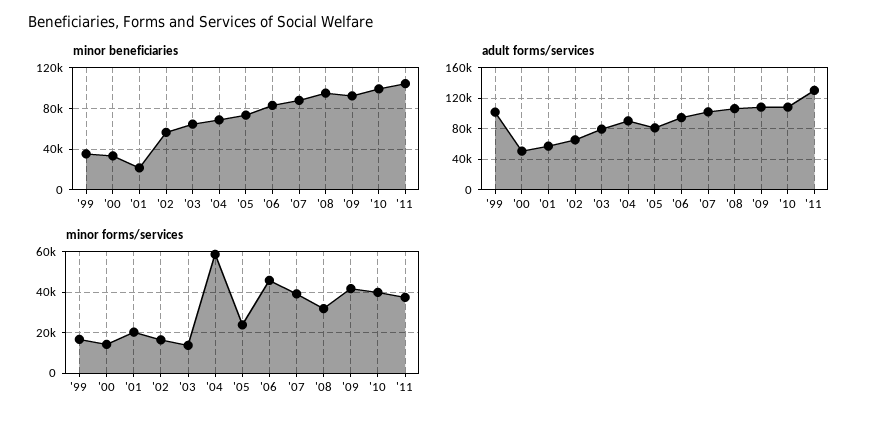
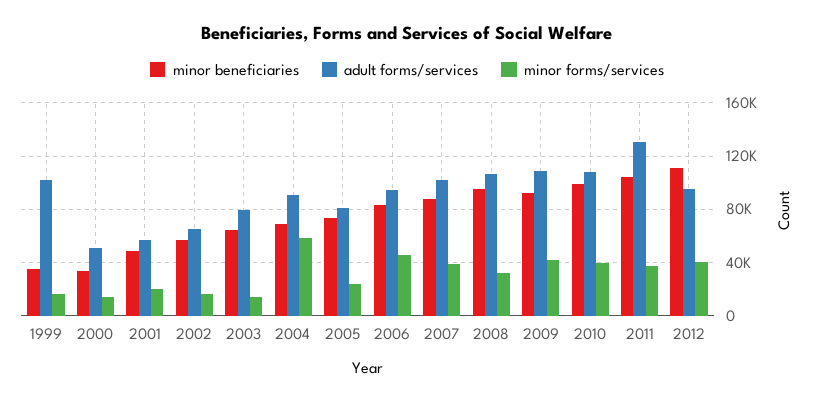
minor beneficiaries, '01: 20000 -> 50000
minor beneficiaries, 2012: none -> 110000
adult forms/services, 2012: none -> 95000
minor forms/services, 2012: none -> 40000

